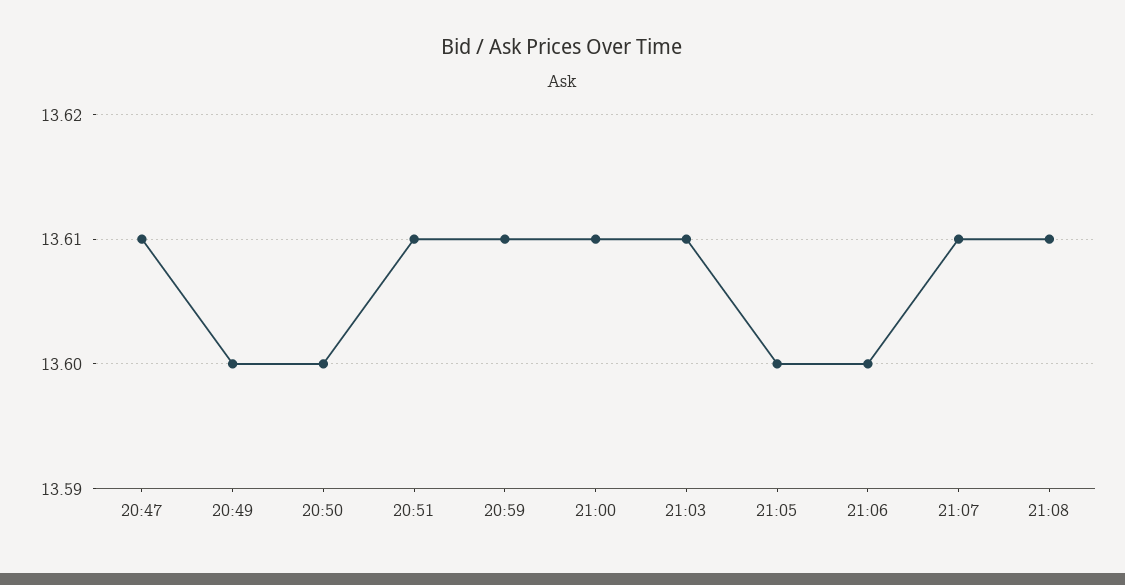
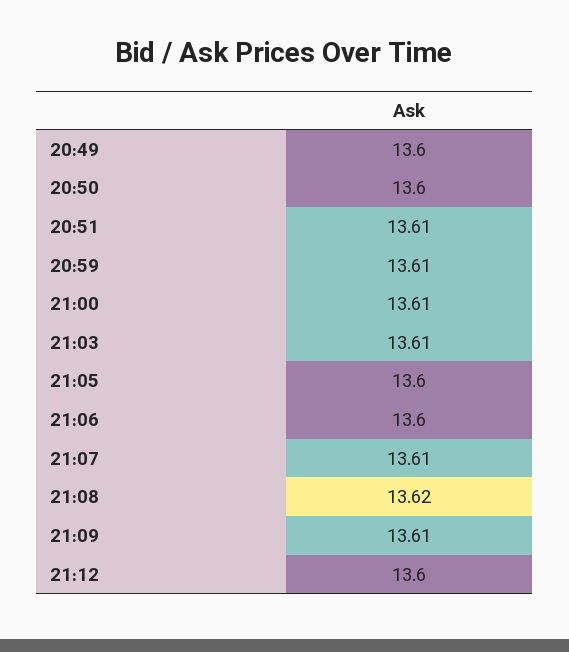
20:47: 13.61 -> none
21:08: 13.61 -> 13.62
21:09: none -> 13.61
21:12: none -> 13.6

